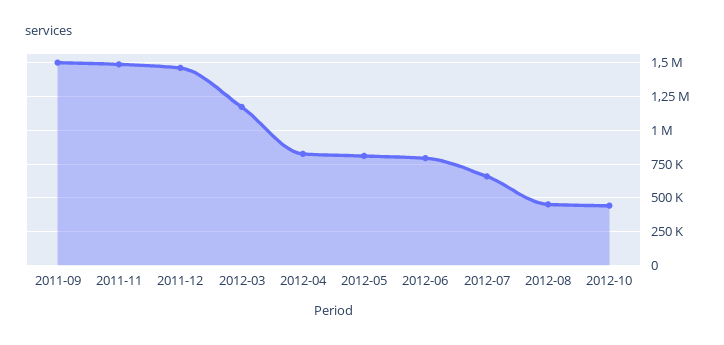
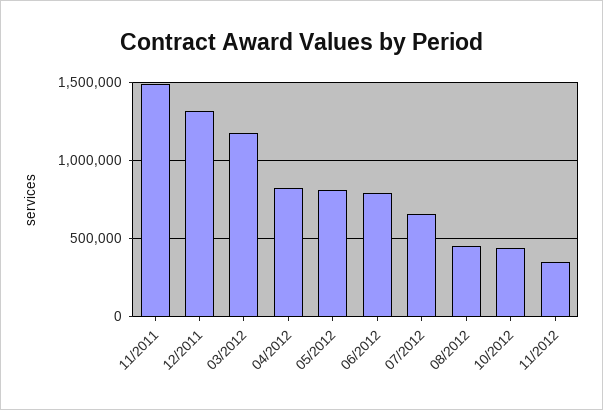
2011-09: 1500000 -> none
2011-12: 1450000 -> 1300000
11/2012: none -> 350000

